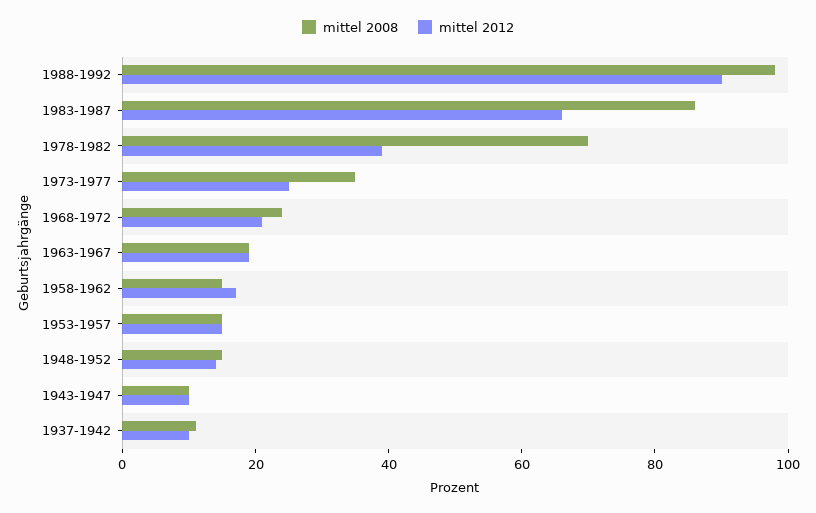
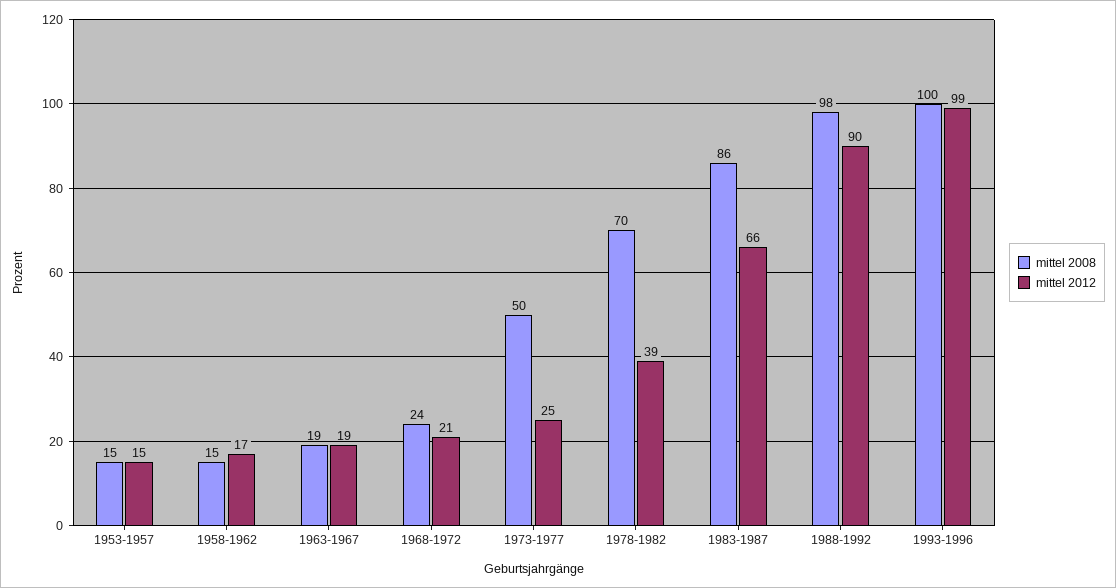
mittel 2008, 1973-1977: 35 -> 50
mittel 2008, 1948-1952: 15 -> none
mittel 2012, 1948-1952: 15 -> none
mittel 2008, 1943-1947: 10 -> none
mittel 2012, 1943-1947: 10 -> none
mittel 2008, 1937-1942: 10 -> none
mittel 2012, 1937-1942: 10 -> none
mittel 2008, 1993-1996: none -> 100
mittel 2012, 1993-1996: none -> 99

